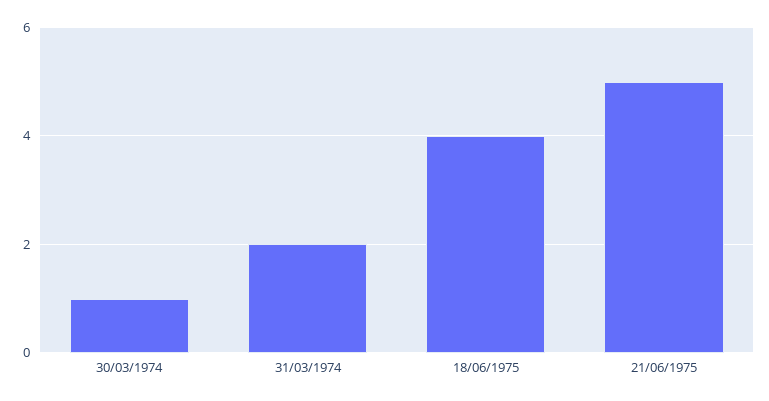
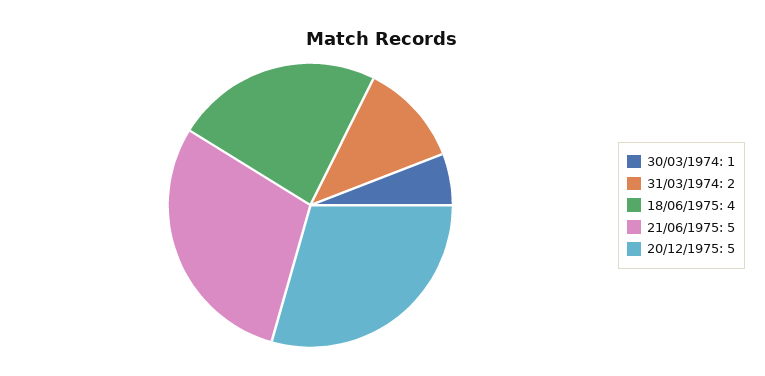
20/12/1975: none -> 5

